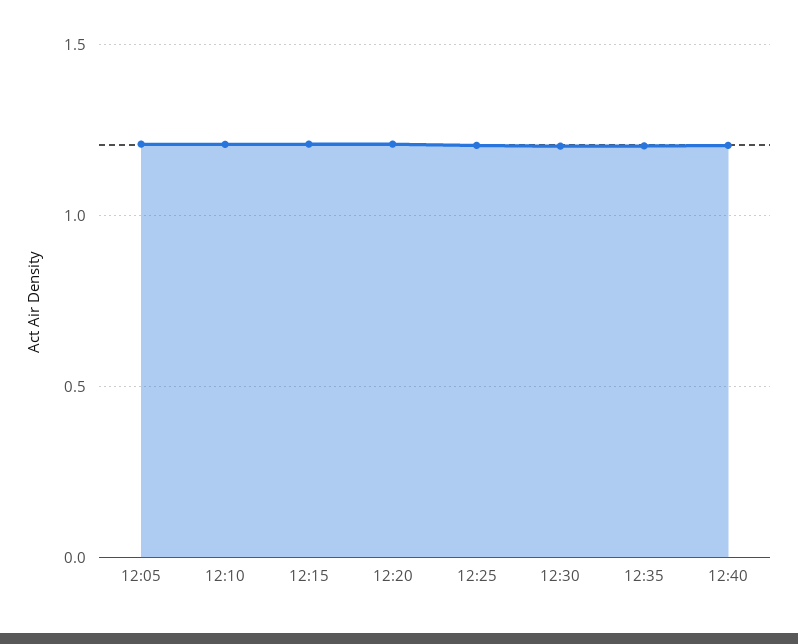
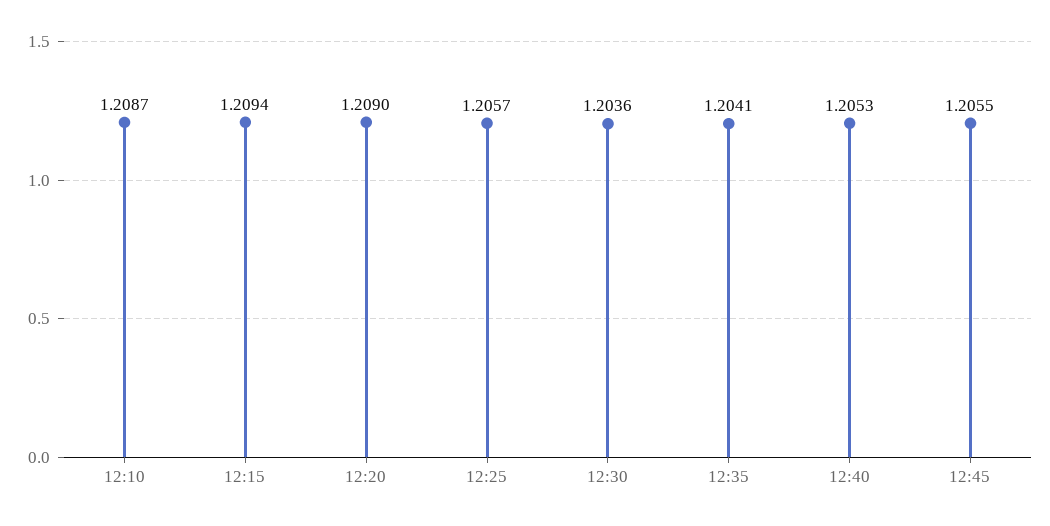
12:05: 1.2 -> none
12:45: none -> 1.2055

